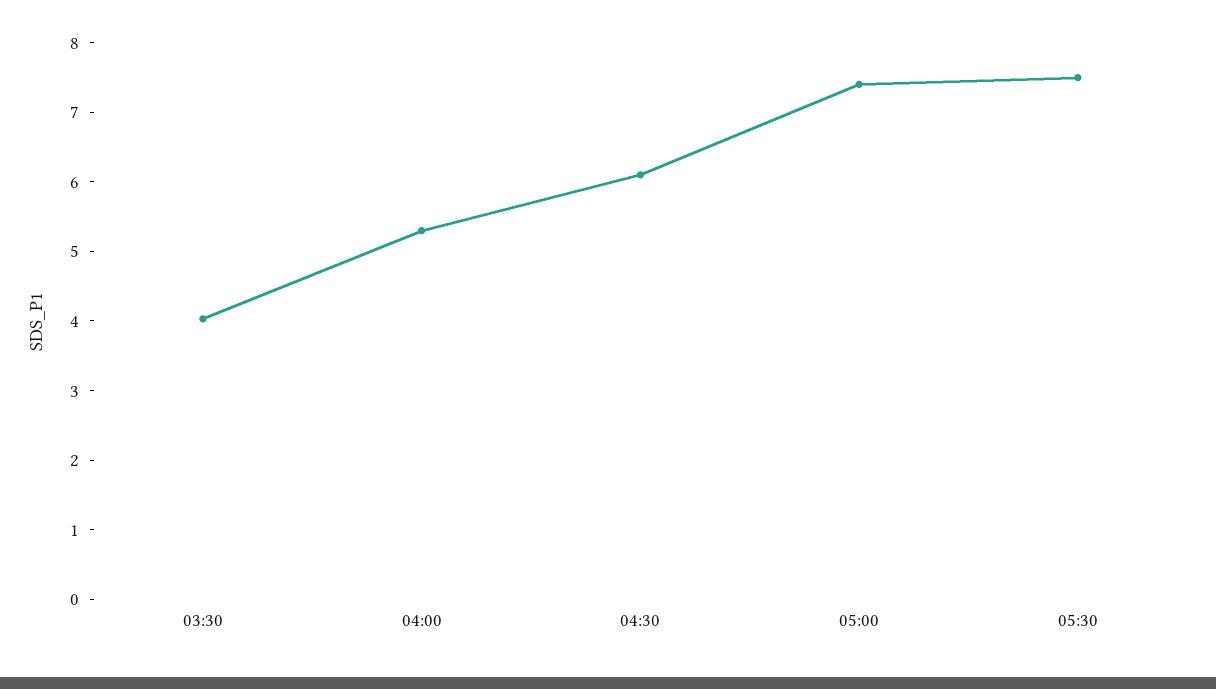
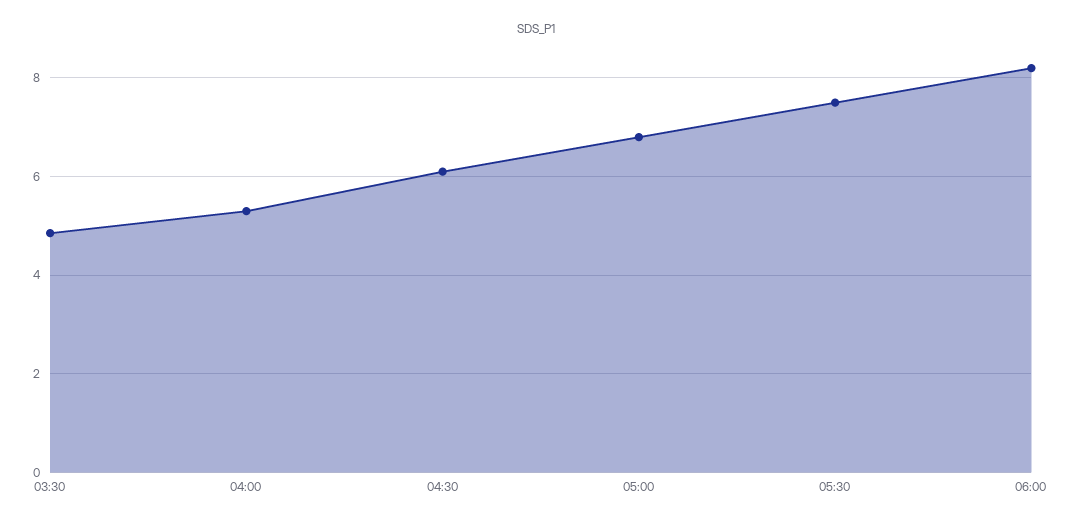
03:30: 4 -> 4.8
05:00: 7.4 -> 6.8
06:00: none -> 8.2

